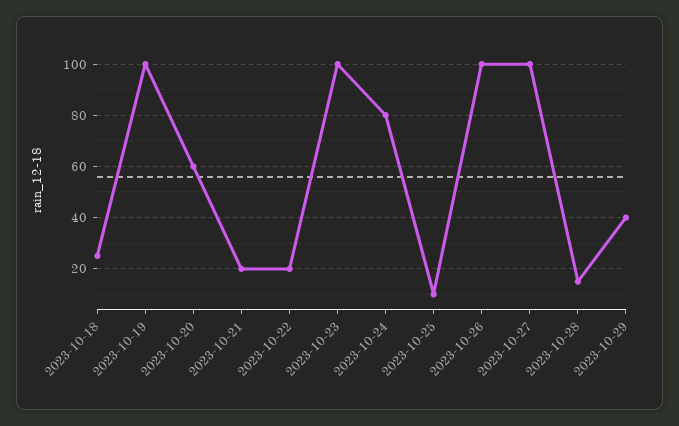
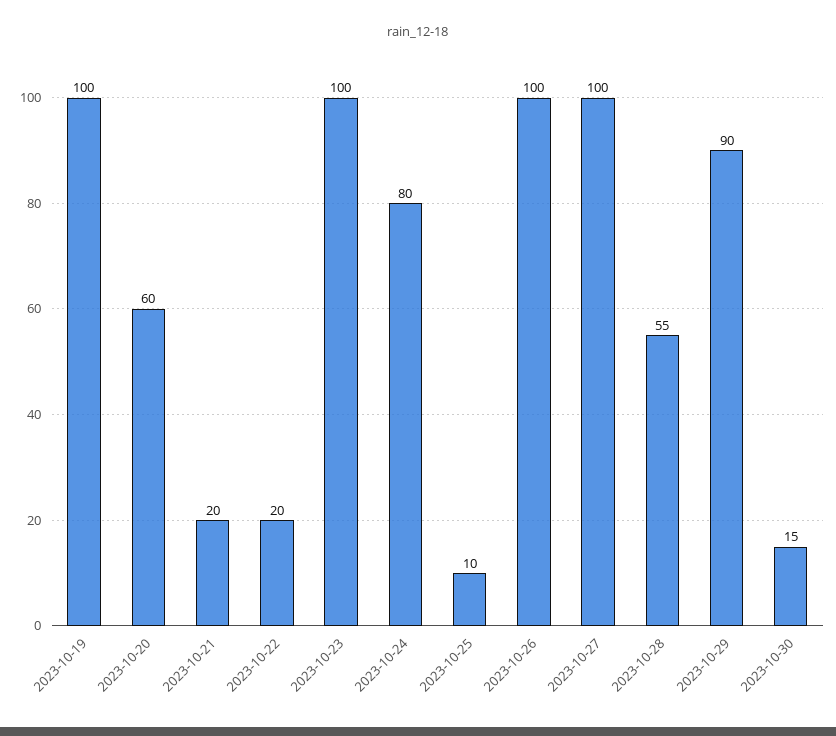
2023-10-18: 25 -> none
2023-10-28: 15 -> 55
2023-10-29: 40 -> 90
2023-10-30: none -> 15

